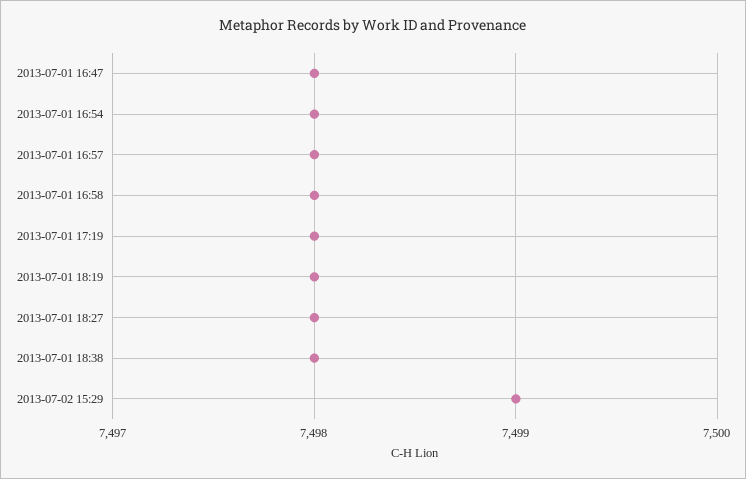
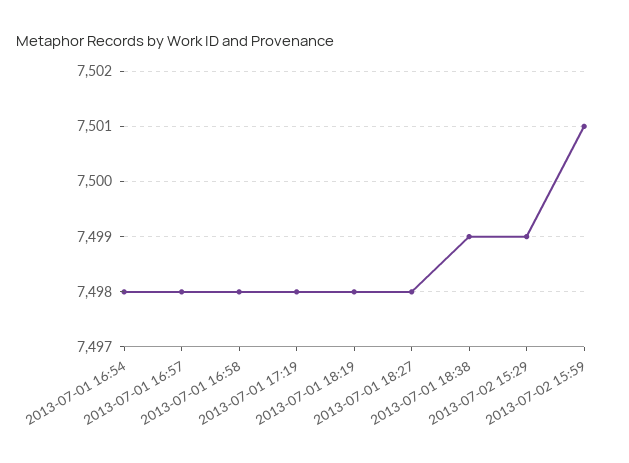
2013-07-01 16:47: 7498 -> none
2013-07-01 18:38: 7498 -> 7499
2013-07-02 15:59: none -> 7501

